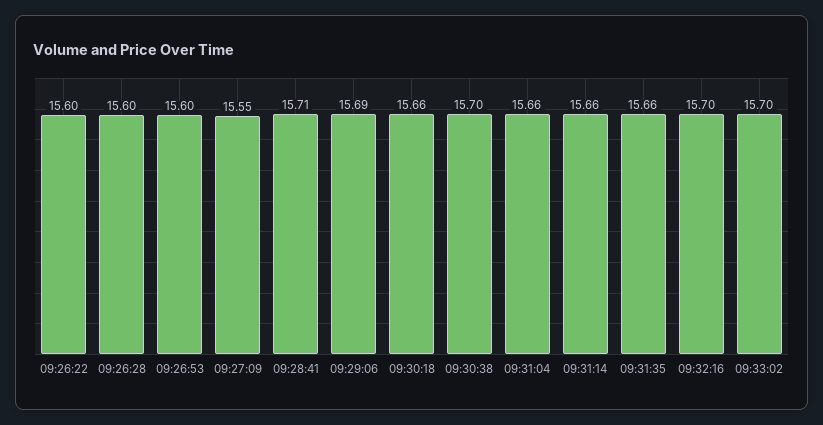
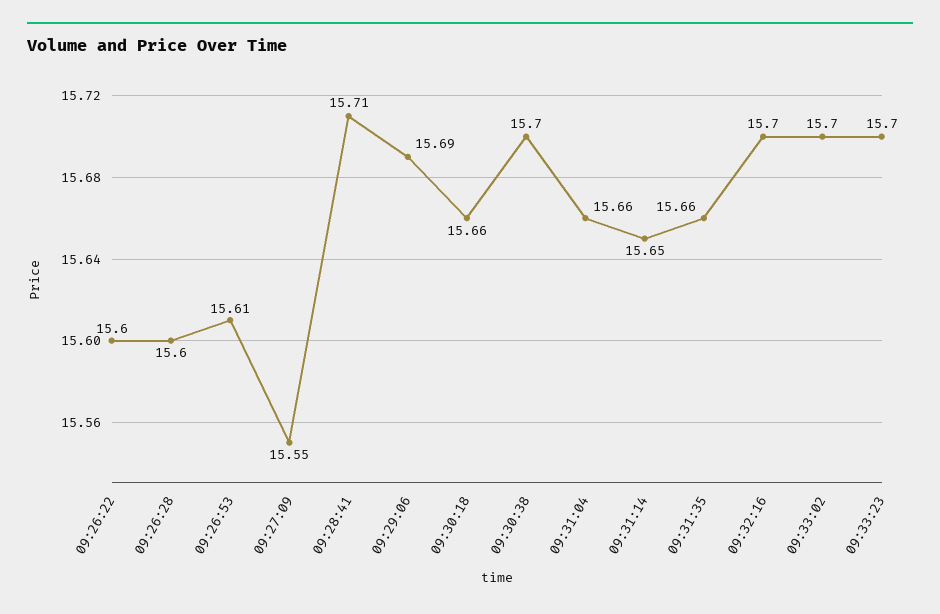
09:26:53: 15.6 -> 15.61
09:31:14: 15.66 -> 15.65
09:33:23: none -> 15.7

